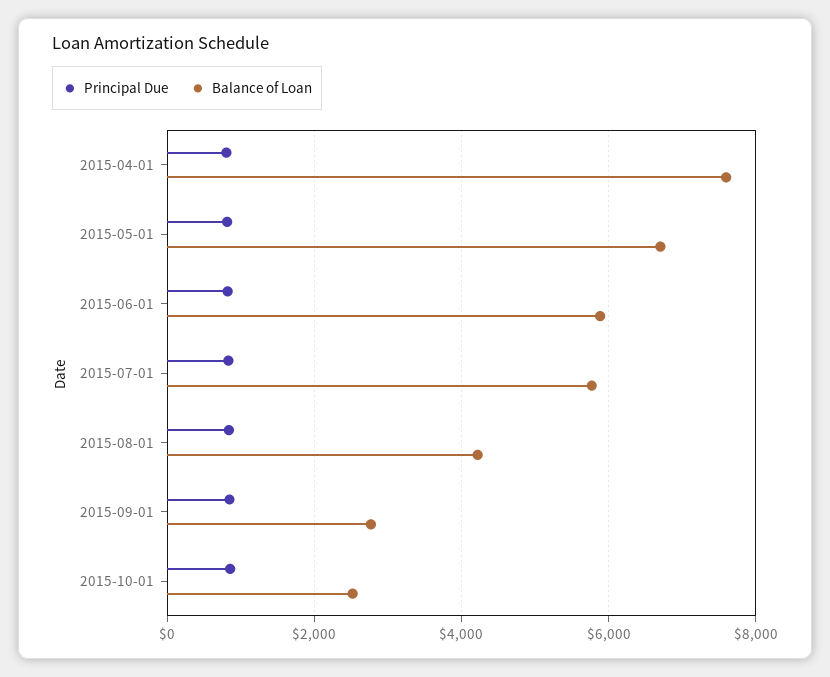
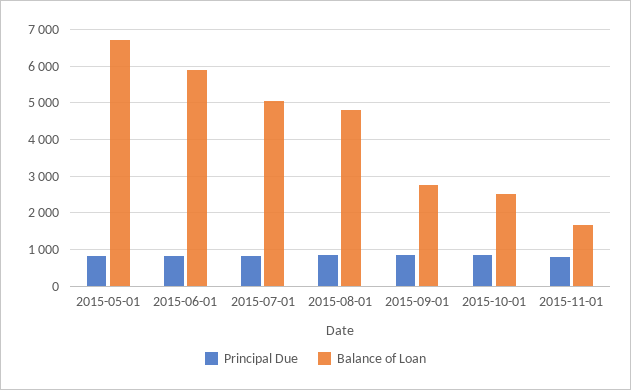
Principal Due, 2015-04-01: 800 -> none
Balance of Loan, 2015-04-01: 7600 -> none
Balance of Loan, 2015-07-01: 5800 -> 5000
Balance of Loan, 2015-08-01: 4200 -> 4800
Principal Due, 2015-11-01: none -> 800
Balance of Loan, 2015-11-01: none -> 1600

